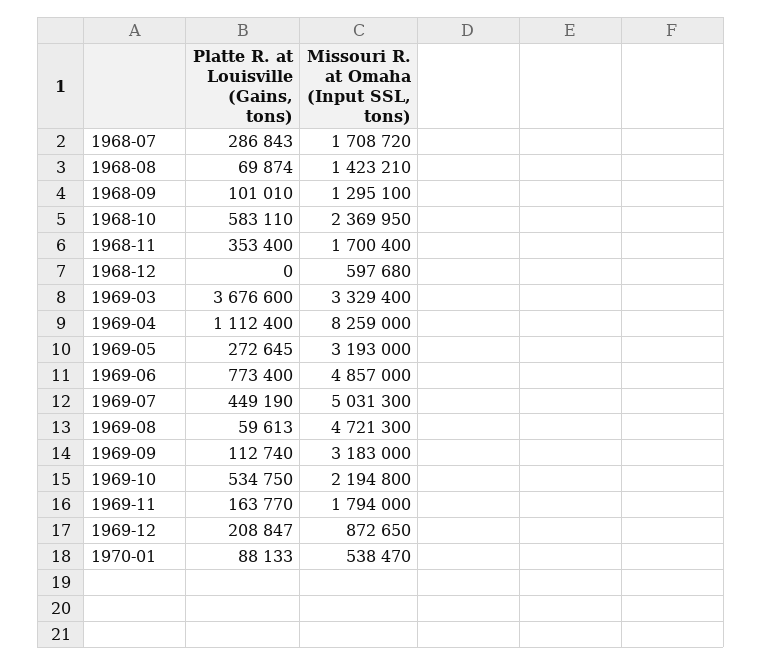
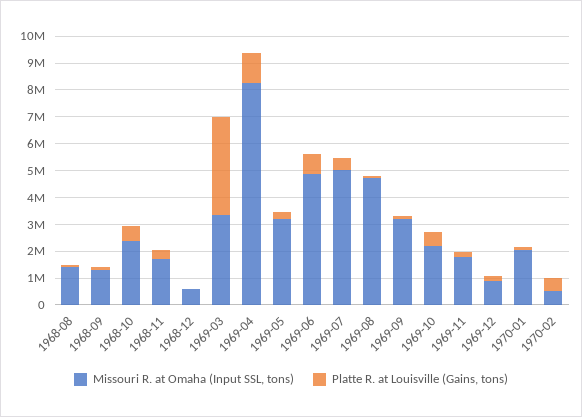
Platte R. at Louisville (Gains, tons), 1968-07: 286843 -> none
Missouri R. at Omaha (Input SSL, tons), 1968-07: 1708720 -> none
Missouri R. at Omaha (Input SSL, tons), 1970-01: 538470 -> 2000000
Missouri R. at Omaha (Input SSL, tons), 1970-02: none -> 500000
Platte R. at Louisville (Gains, tons), 1970-02: none -> 500000

